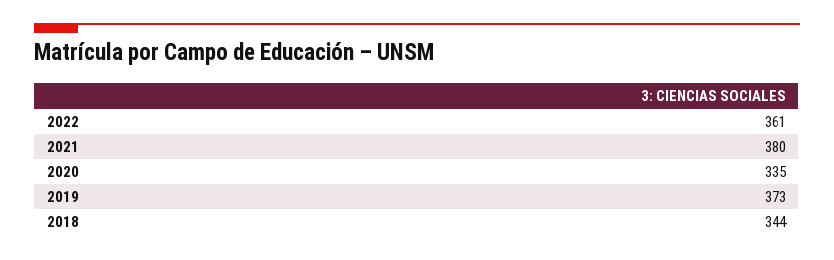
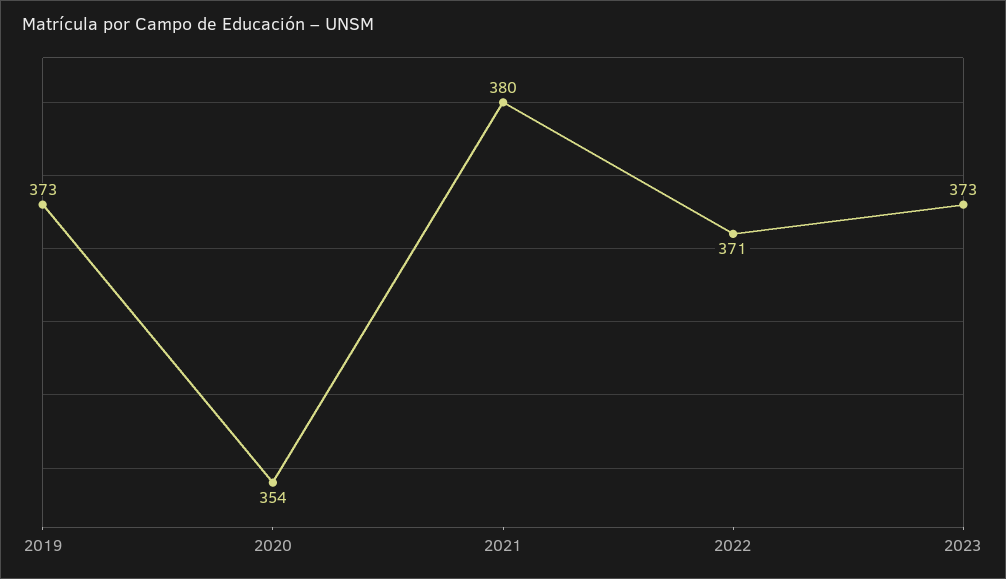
2022: 361 -> 371
2020: 335 -> 354
2018: 344 -> none
2023: none -> 373

